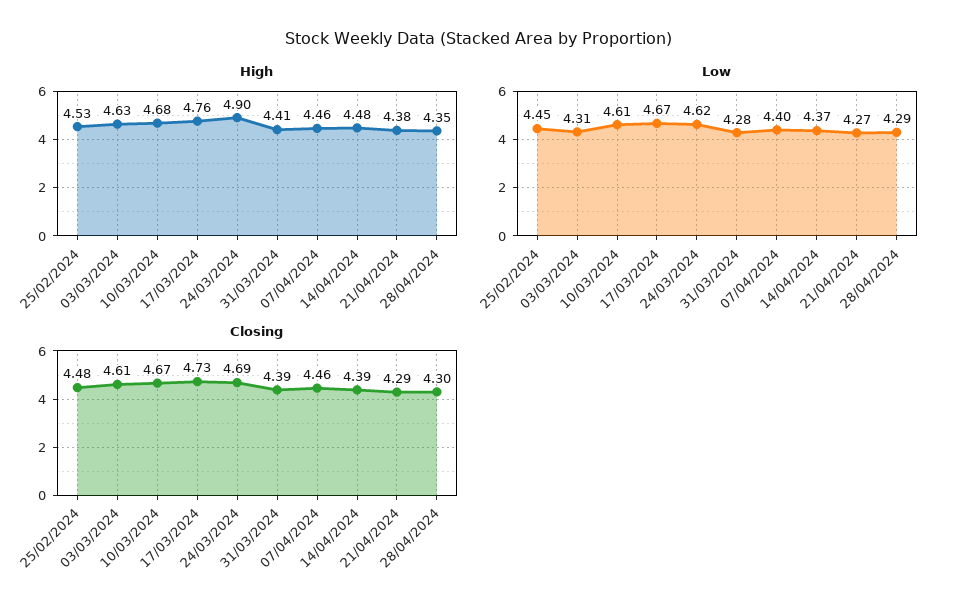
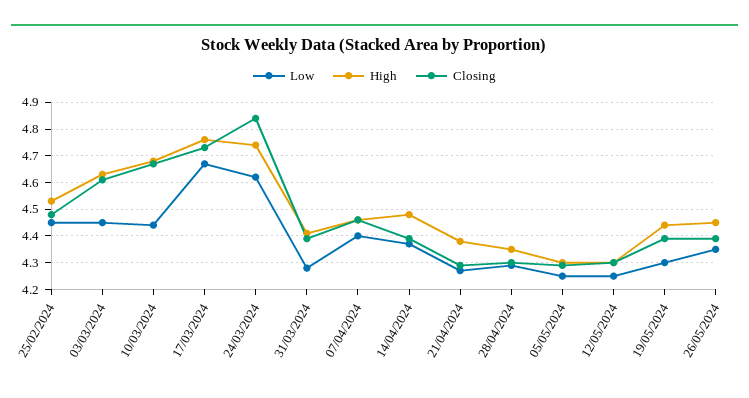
High, 24/03/2024: 4.9 -> 4.75
Low, 03/03/2024: 4.31 -> 4.45
Low, 10/03/2024: 4.61 -> 4.45
Closing, 24/03/2024: 4.69 -> 4.85
Low, 05/05/2024: none -> 4.25
High, 05/05/2024: none -> 4.3
Closing, 05/05/2024: none -> 4.3
Low, 12/05/2024: none -> 4.25
High, 12/05/2024: none -> 4.3
Closing, 12/05/2024: none -> 4.3
Low, 19/05/2024: none -> 4.3
High, 19/05/2024: none -> 4.45
Closing, 19/05/2024: none -> 4.4
Low, 26/05/2024: none -> 4.35
High, 26/05/2024: none -> 4.45
Closing, 26/05/2024: none -> 4.4

